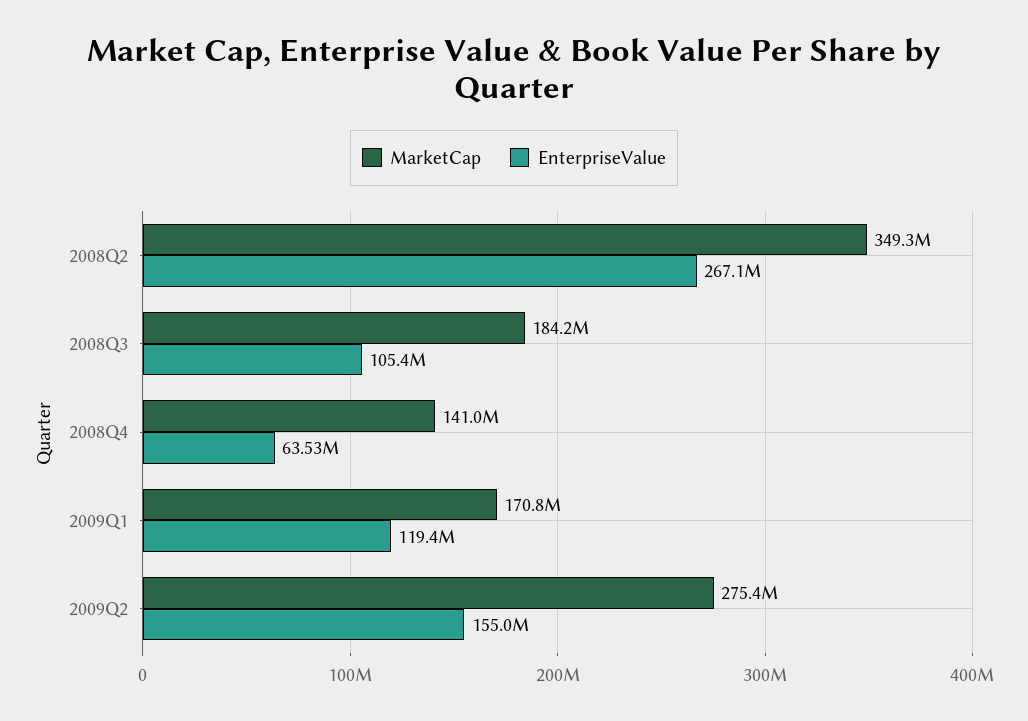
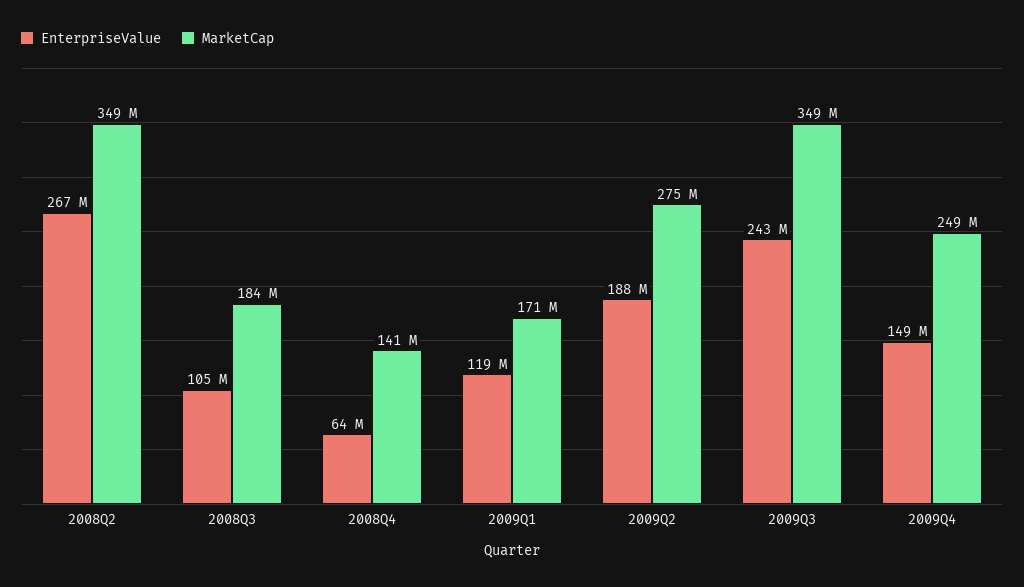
EnterpriseValue, 2009Q2: 155000000 -> 188000000
EnterpriseValue, 2009Q3: none -> 243000000
MarketCap, 2009Q3: none -> 349000000
EnterpriseValue, 2009Q4: none -> 149000000
MarketCap, 2009Q4: none -> 249000000

